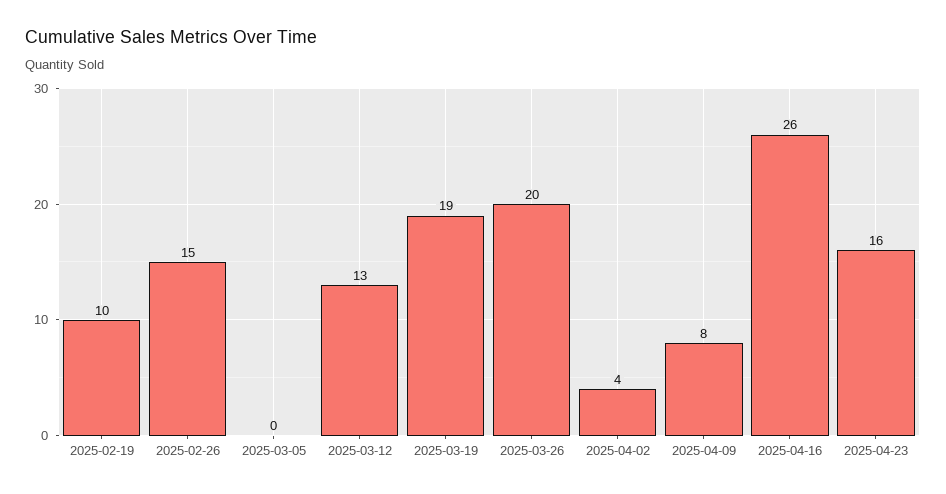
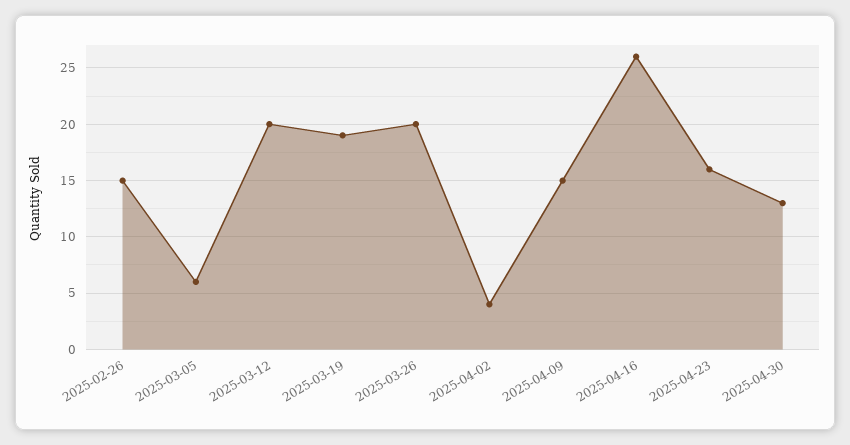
2025-02-19: 10 -> none
2025-03-05: 0 -> 6
2025-03-12: 13 -> 20
2025-04-09: 8 -> 15
2025-04-30: none -> 13

